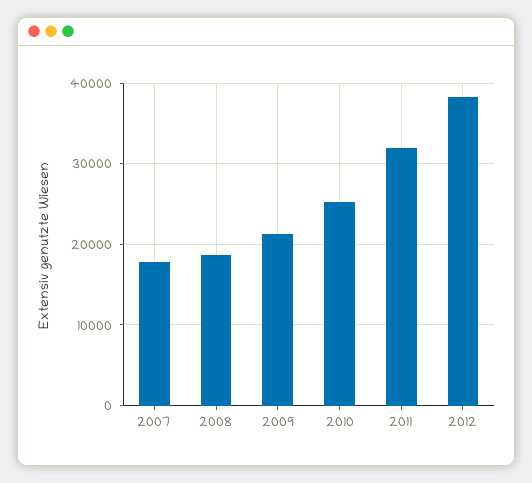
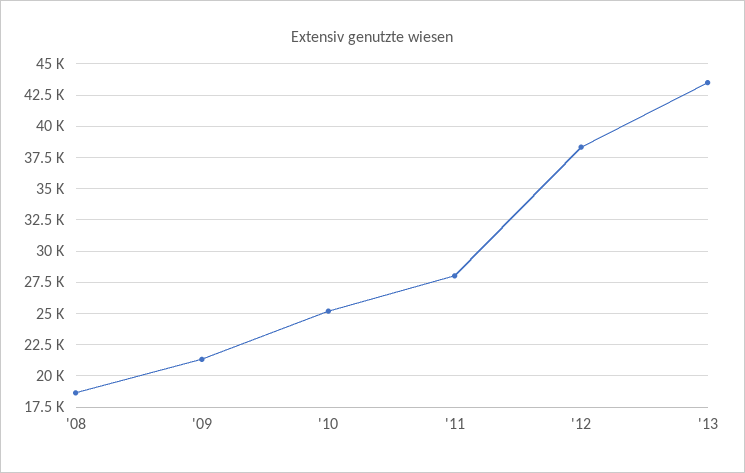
2007: 18000 -> none
2011: 32000 -> 28000
'13: none -> 43500

